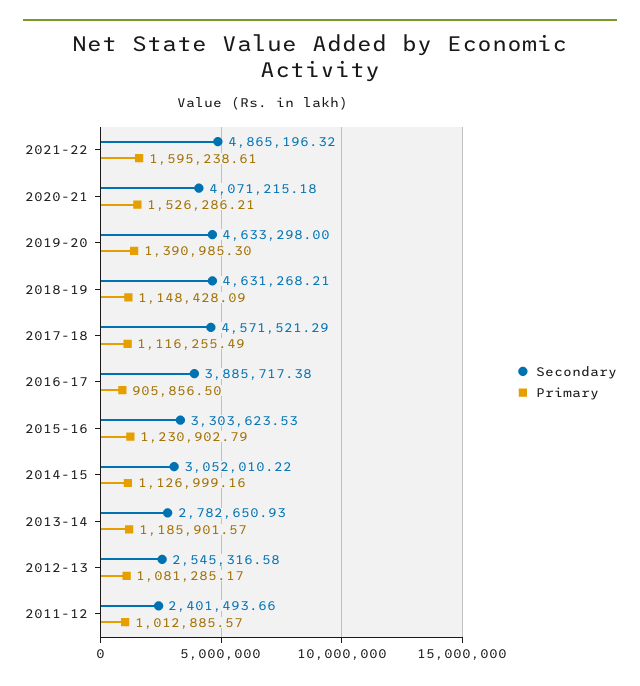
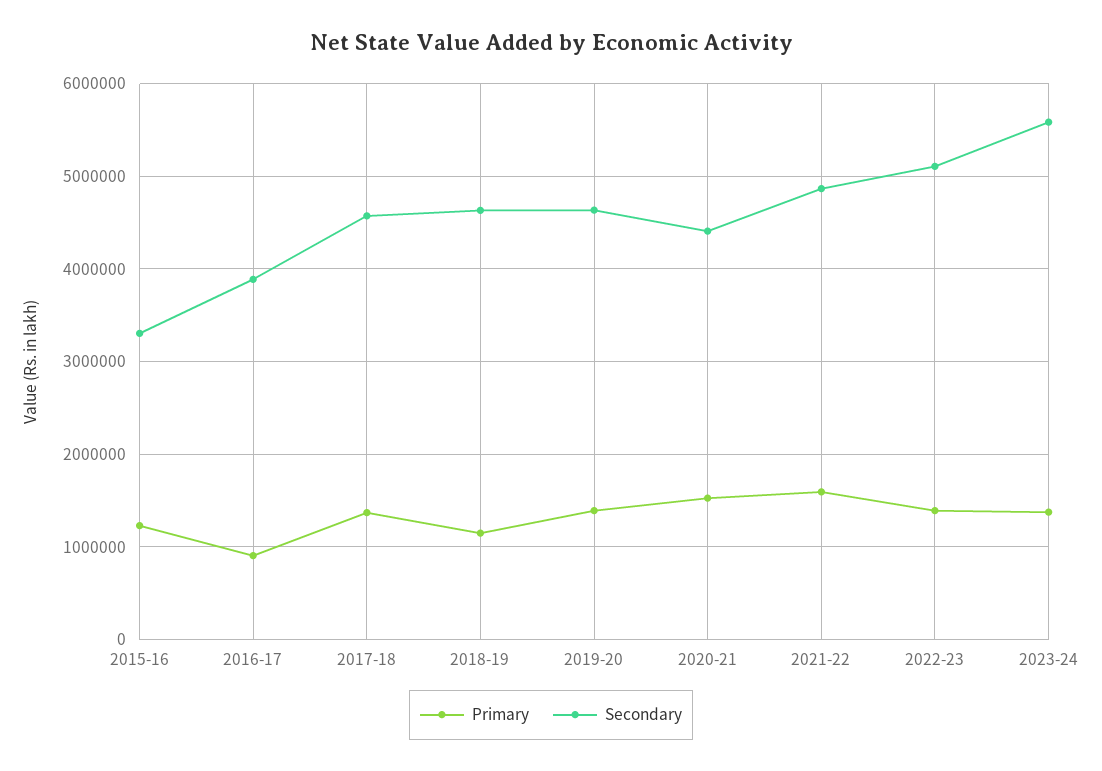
Secondary, 2020-21: 4071215.18 -> 4400000
Primary, 2017-18: 1116255.49 -> 1400000
Secondary, 2014-15: 3052010.22 -> none
Primary, 2014-15: 1126999.16 -> none
Secondary, 2013-14: 2782650.93 -> none
Primary, 2013-14: 1185901.57 -> none
Secondary, 2012-13: 2545316.58 -> none
Primary, 2012-13: 1081285.17 -> none
Secondary, 2011-12: 2401493.66 -> none
Primary, 2011-12: 1012885.57 -> none
Primary, 2022-23: none -> 1400000
Secondary, 2022-23: none -> 5100000
Primary, 2023-24: none -> 1400000
Secondary, 2023-24: none -> 5600000

